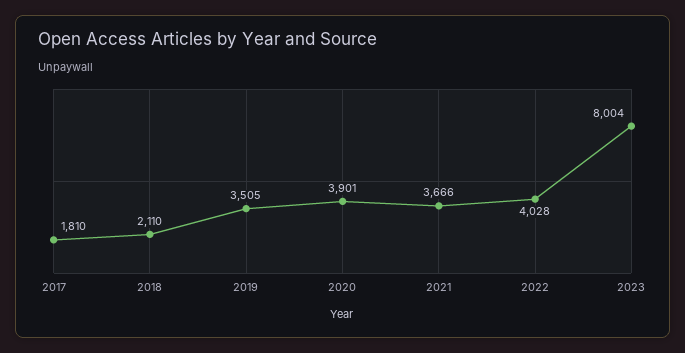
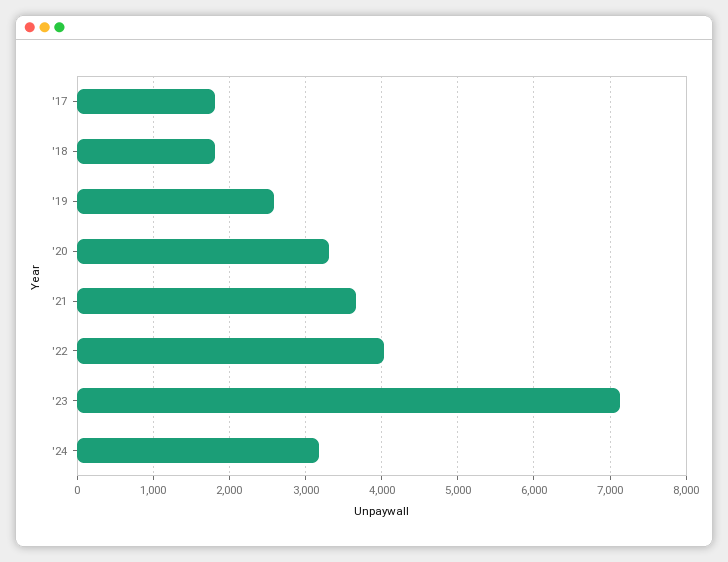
2018: 2110 -> 1800
2019: 3505 -> 2600
2020: 3901 -> 3300
2023: 8004 -> 7100
'24: none -> 3200

